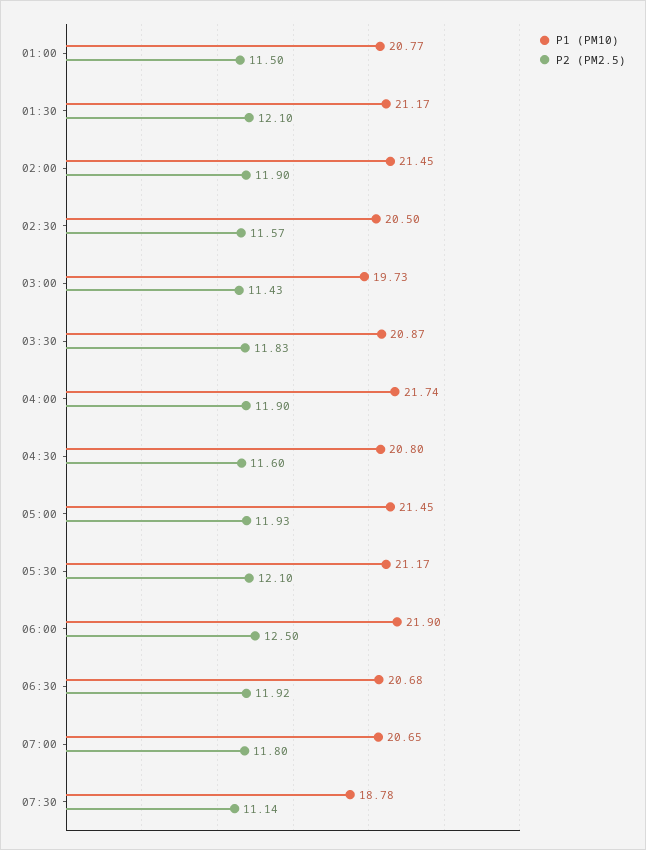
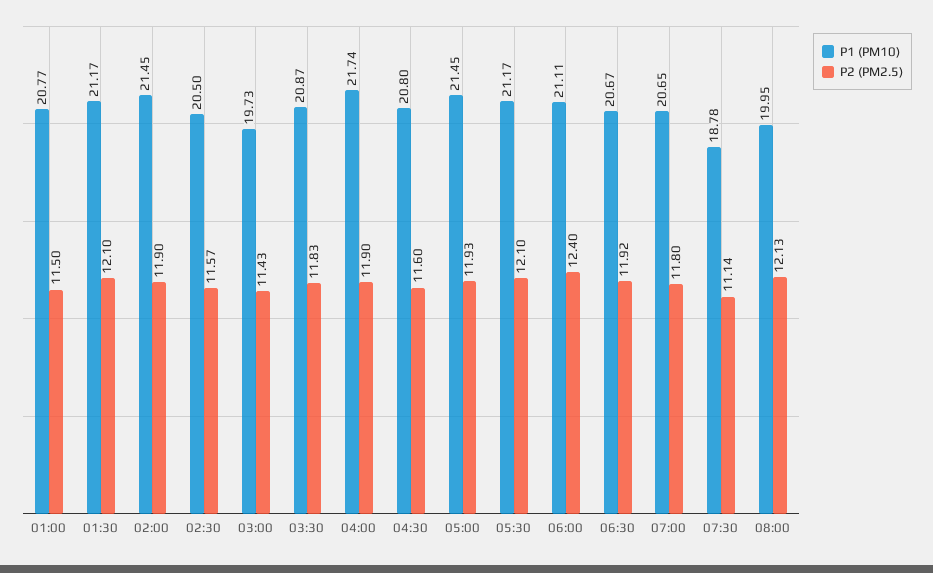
P1 (PM10), 06:00: 21.9 -> 21.11
P2 (PM2.5), 06:00: 12.5 -> 12.4
P1 (PM10), 06:30: 20.68 -> 20.67
P1 (PM10), 08:00: none -> 19.95
P2 (PM2.5), 08:00: none -> 12.13

